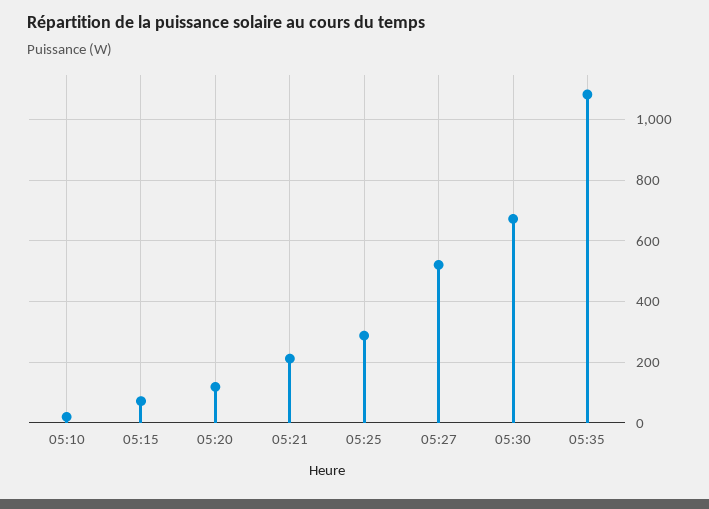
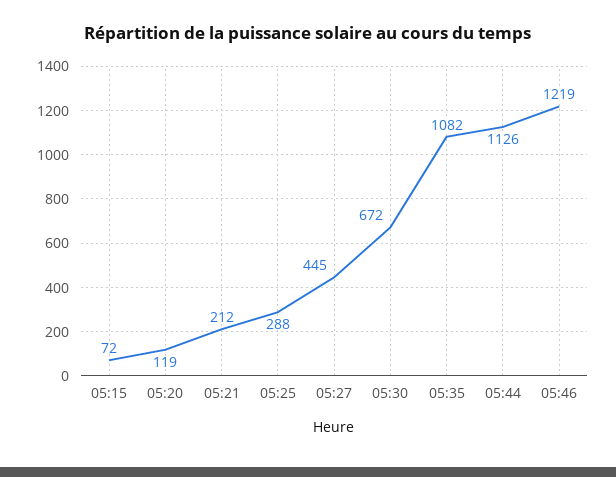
05:10: 20 -> none
05:27: 520 -> 445
05:44: none -> 1126
05:46: none -> 1219

